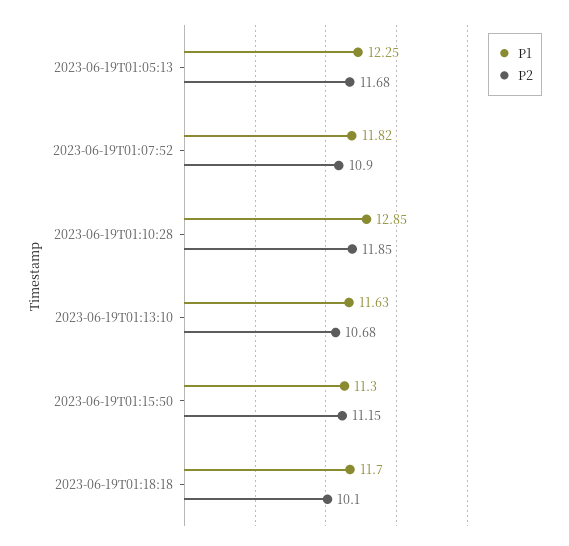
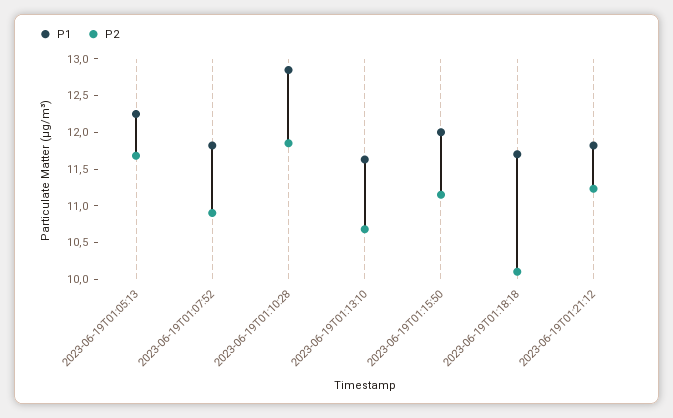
P1, 2023-06-19T01:15:50: 11.3 -> 12
P1, 2023-06-19T01:21:12: none -> 11.75
P2, 2023-06-19T01:21:12: none -> 11.25

